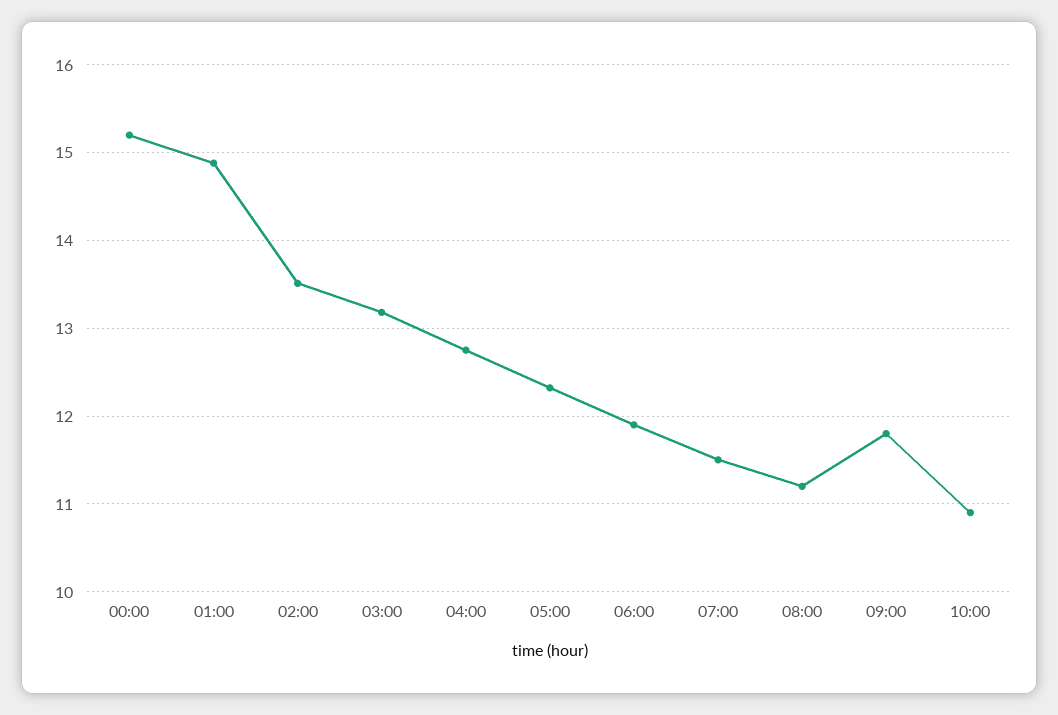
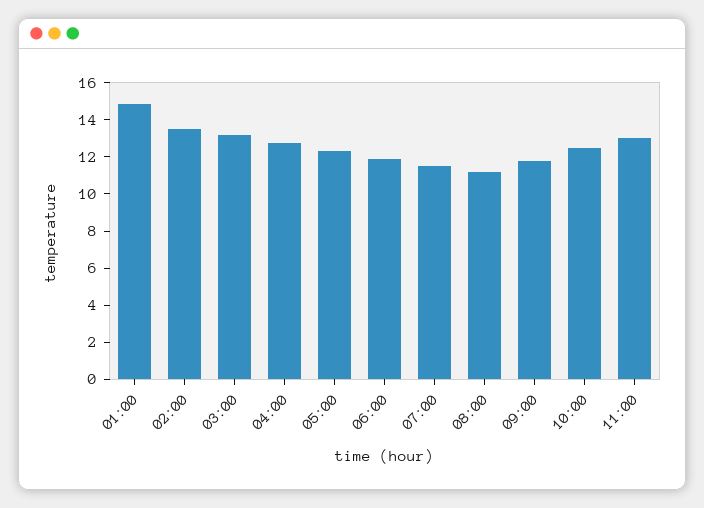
00:00: 15.2 -> none
10:00: 10.9 -> 12.5
11:00: none -> 13

